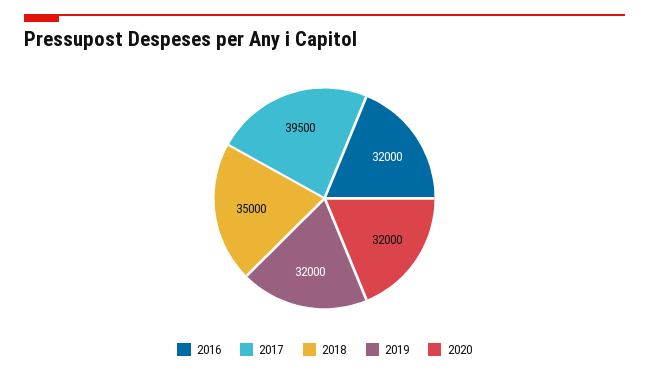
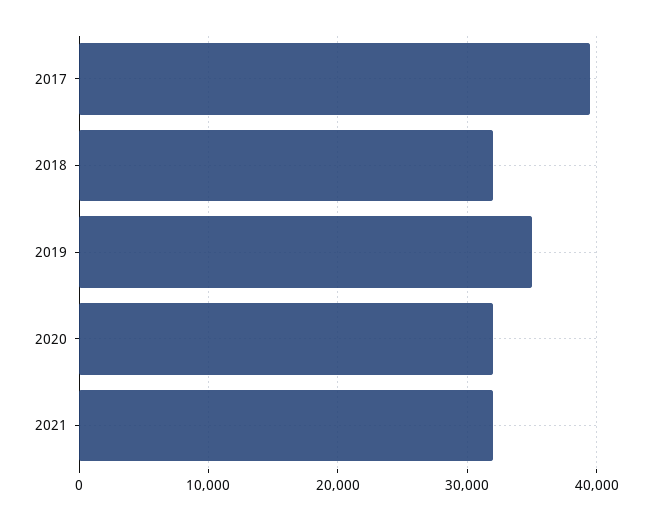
2016: 32000 -> none
2018: 35000 -> 32000
2019: 32000 -> 35000
2021: none -> 32000

